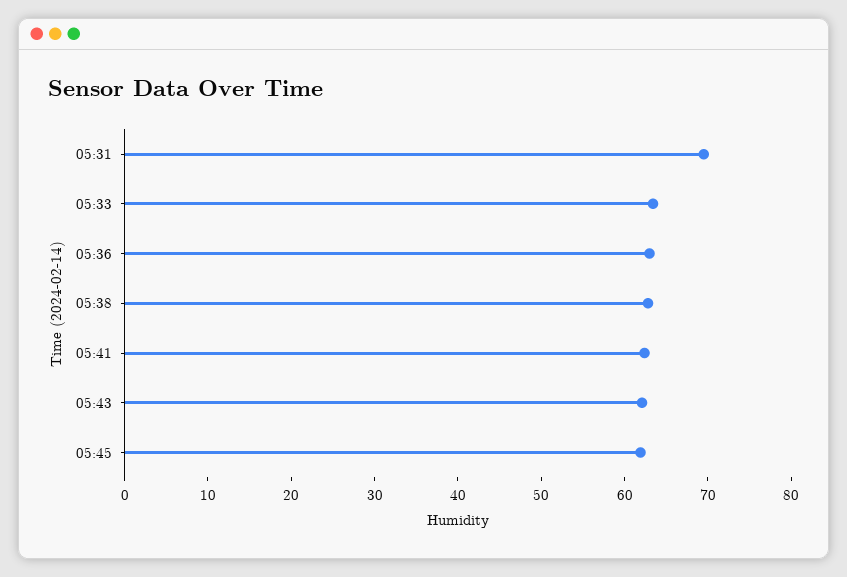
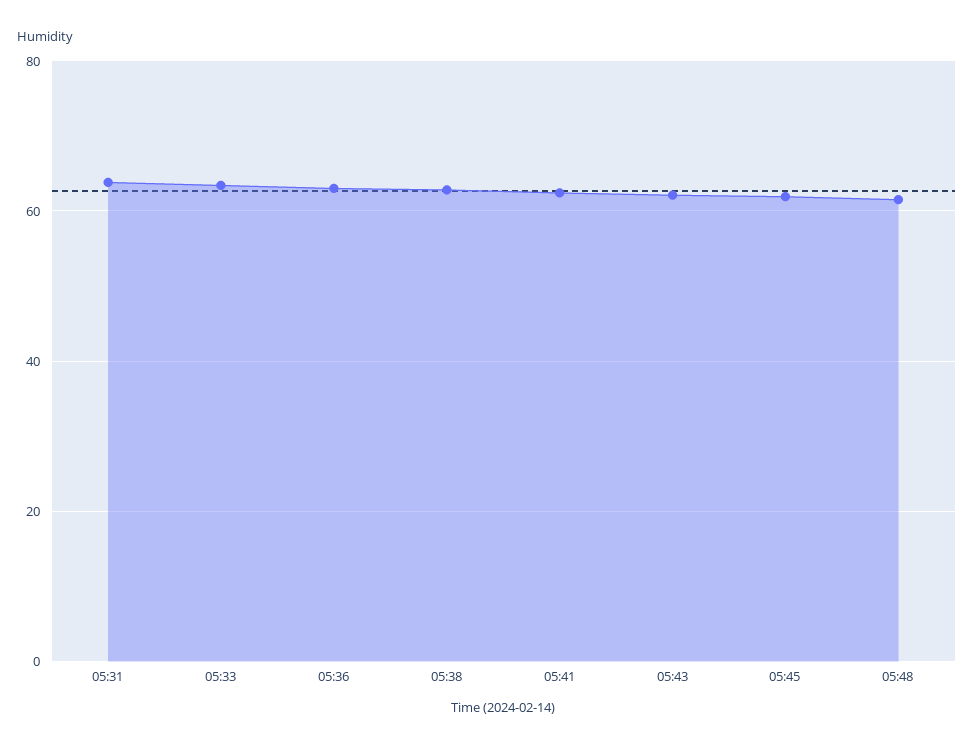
05:31: 70 -> 64
05:48: none -> 62

